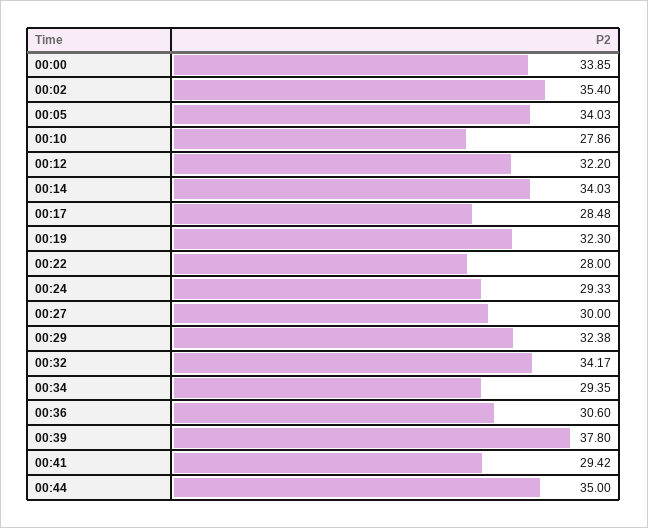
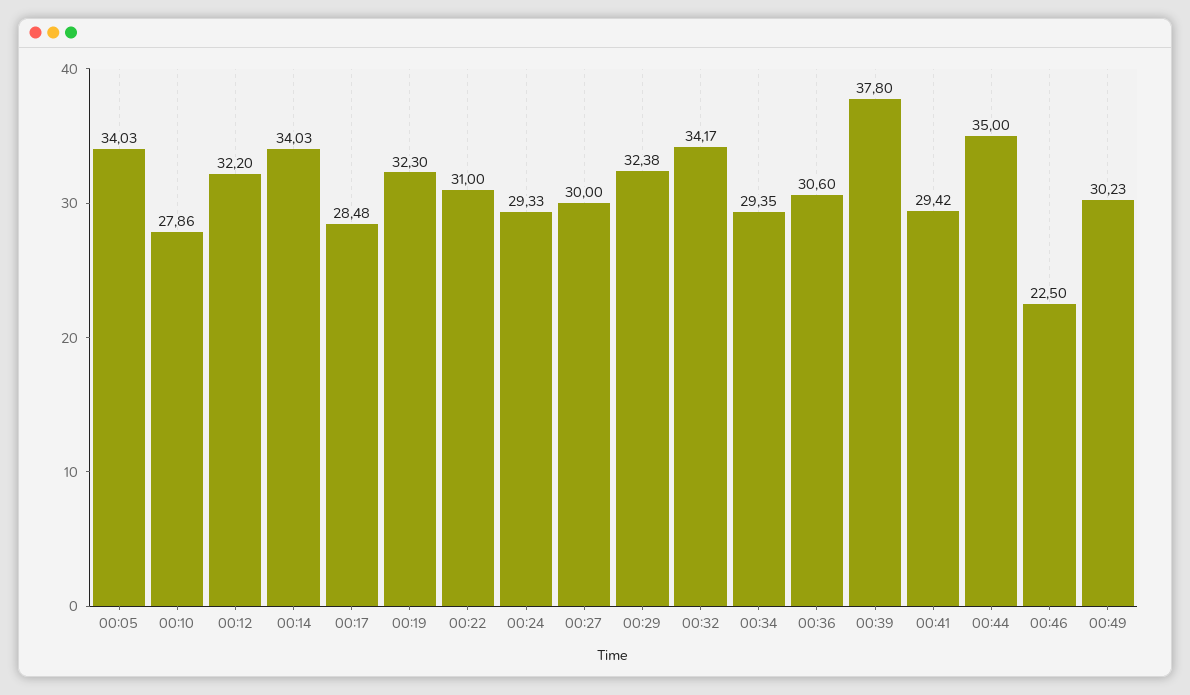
00:00: 33.85 -> none
00:02: 35.4 -> none
00:22: 28 -> 31
00:46: none -> 22.5
00:49: none -> 30.23

